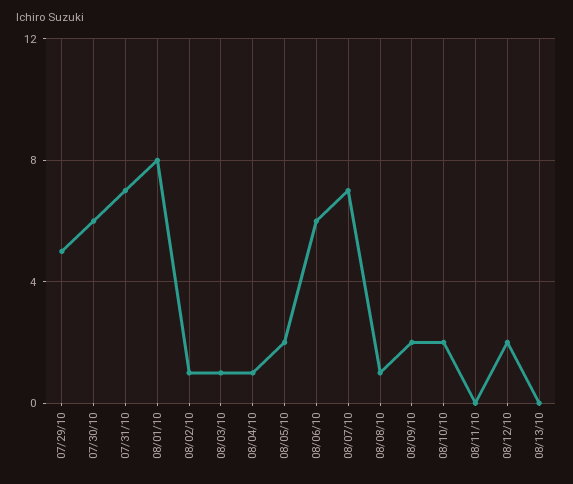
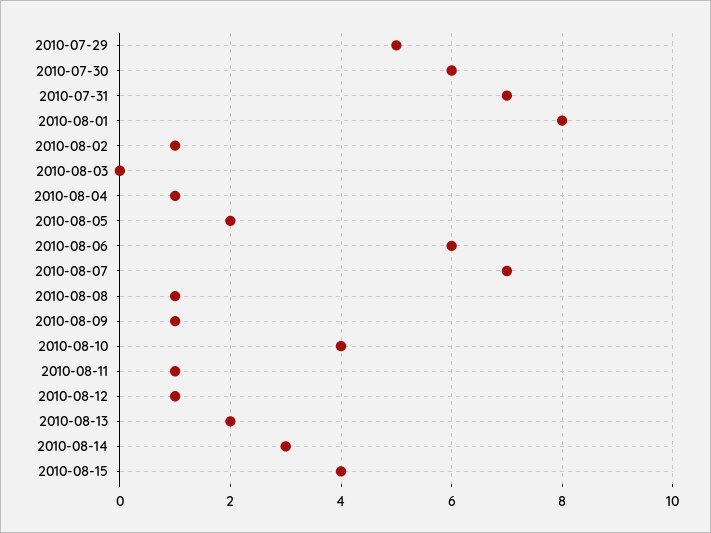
08/03/10: 1 -> 0
08/09/10: 2 -> 1
08/10/10: 2 -> 4
08/11/10: 0 -> 1
08/12/10: 2 -> 1
08/13/10: 0 -> 2
2010-08-14: none -> 3
2010-08-15: none -> 4

